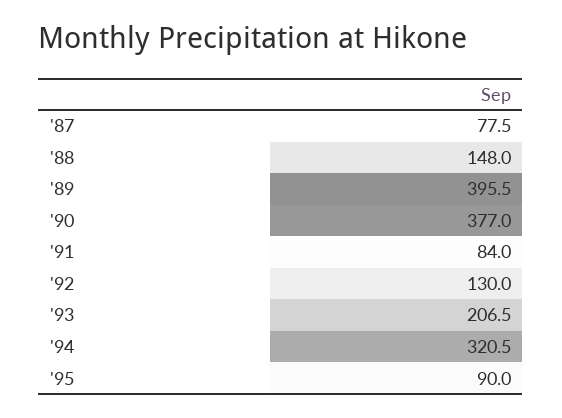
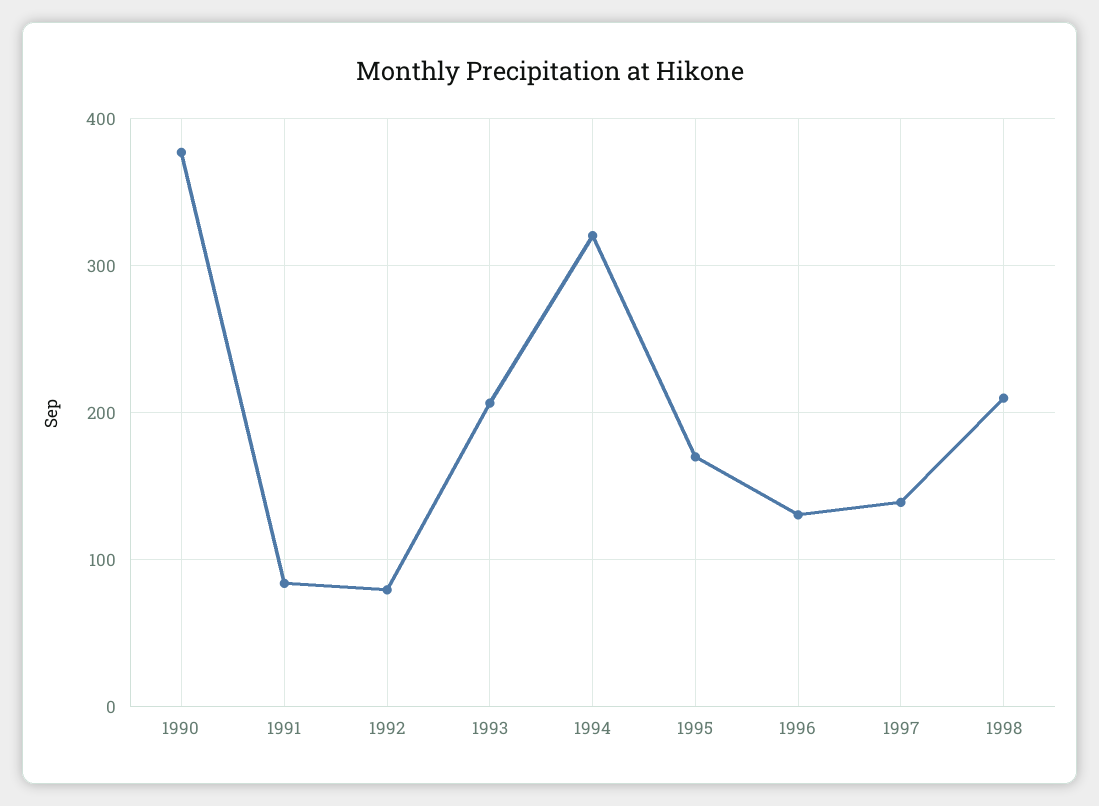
'87: 77.5 -> none
'88: 148 -> none
'89: 395.5 -> none
'92: 130 -> 80
'95: 90 -> 170
1996: none -> 130
1997: none -> 140
1998: none -> 210

